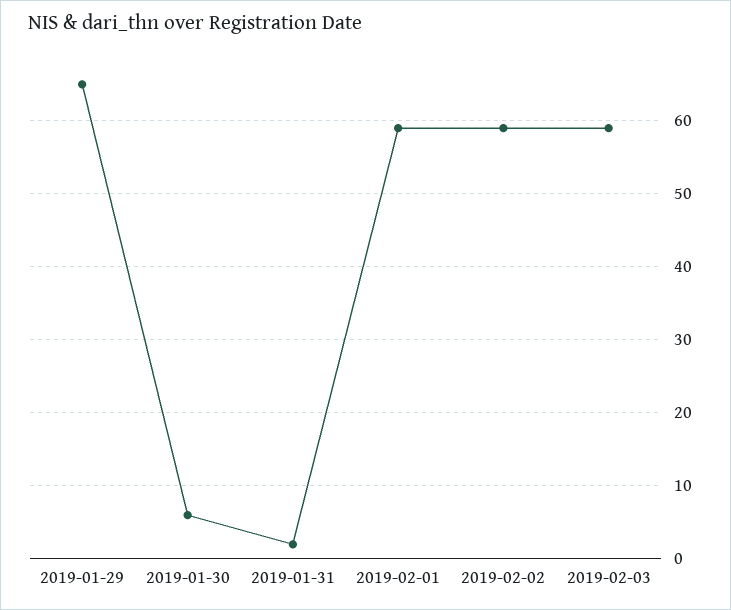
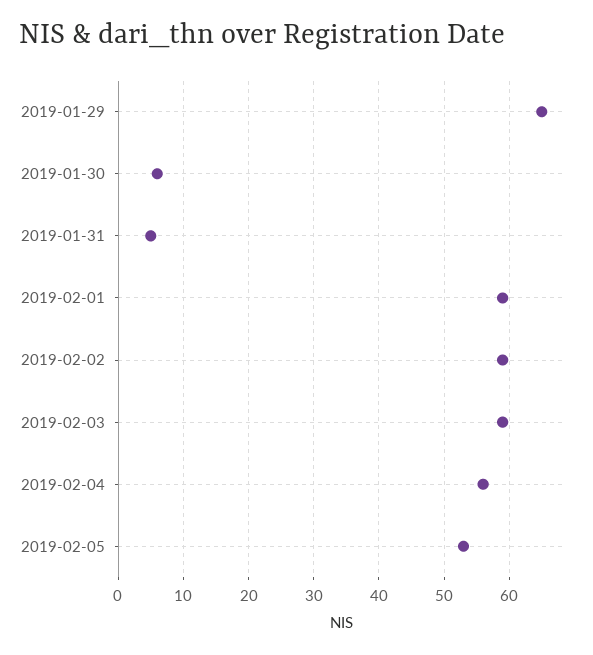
2019-01-31: 2 -> 5
2019-02-04: none -> 56
2019-02-05: none -> 53

